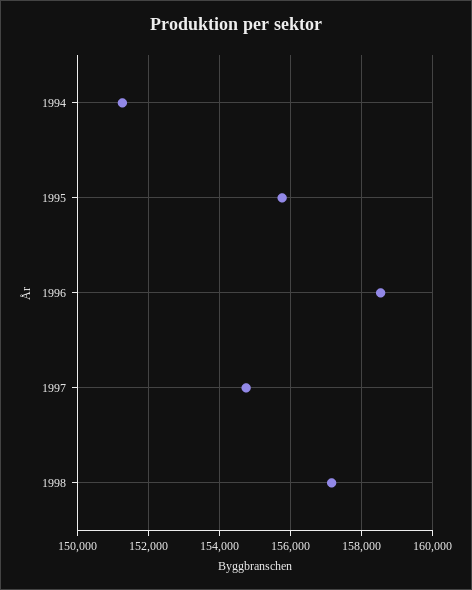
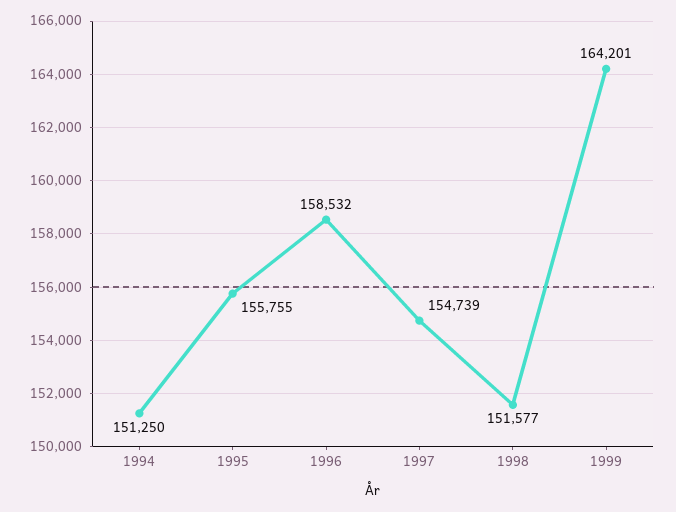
1998: 157200 -> 151577
1999: none -> 164201

